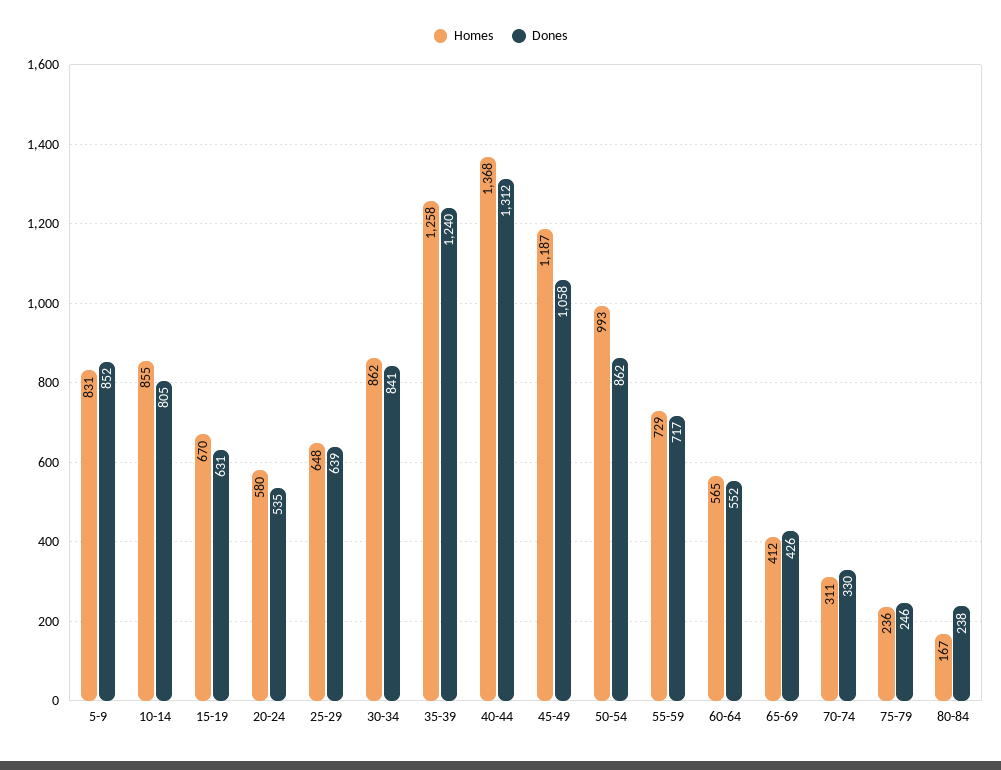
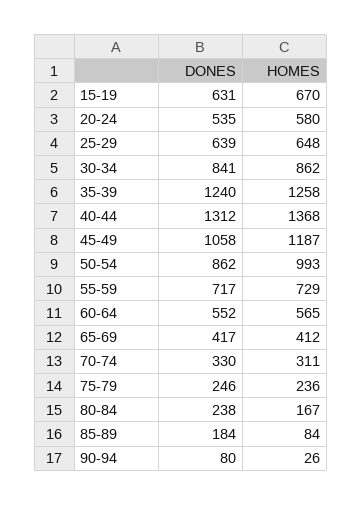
Homes, 5-9: 831 -> none
Dones, 5-9: 852 -> none
Homes, 10-14: 855 -> none
Dones, 10-14: 805 -> none
Dones, 65-69: 426 -> 417
Dones, 85-89: none -> 184
Homes, 85-89: none -> 84
Dones, 90-94: none -> 80
Homes, 90-94: none -> 26

